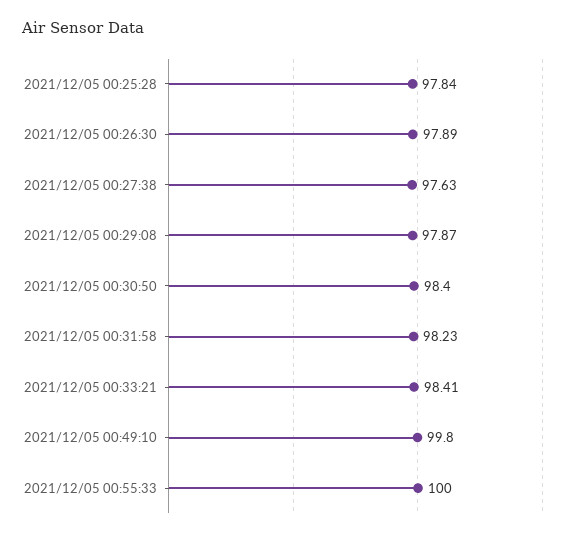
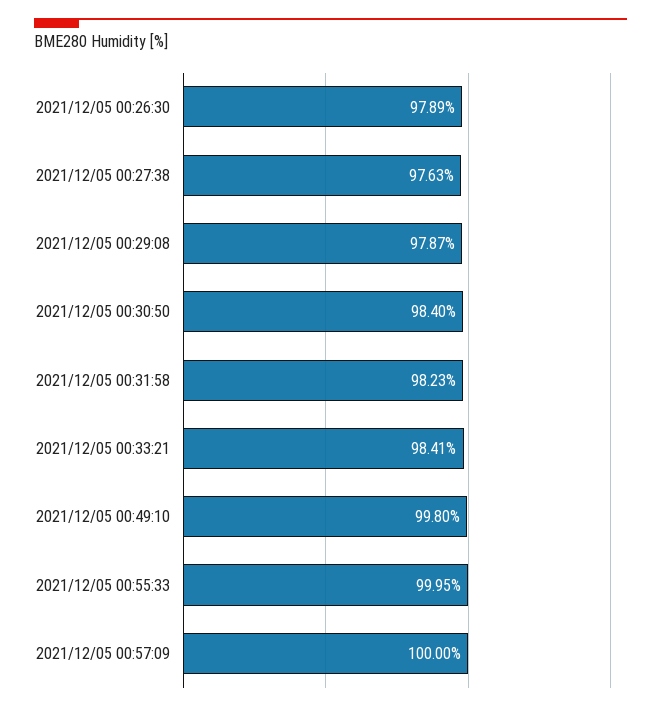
2021/12/05 00:25:28: 97.84 -> none
2021/12/05 00:55:33: 100 -> 99.95
2021/12/05 00:57:09: none -> 100

